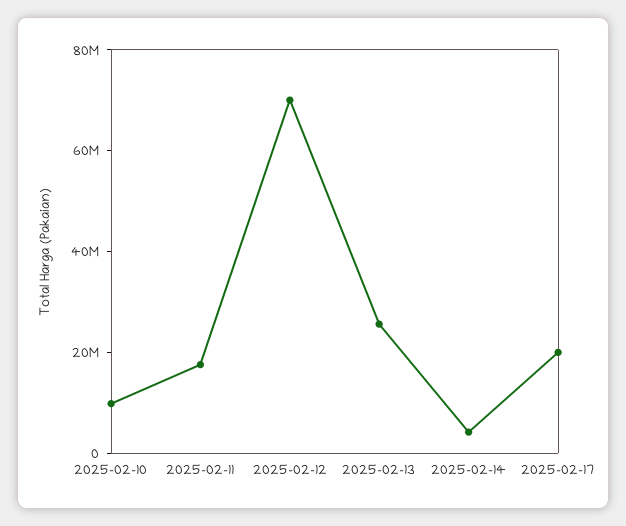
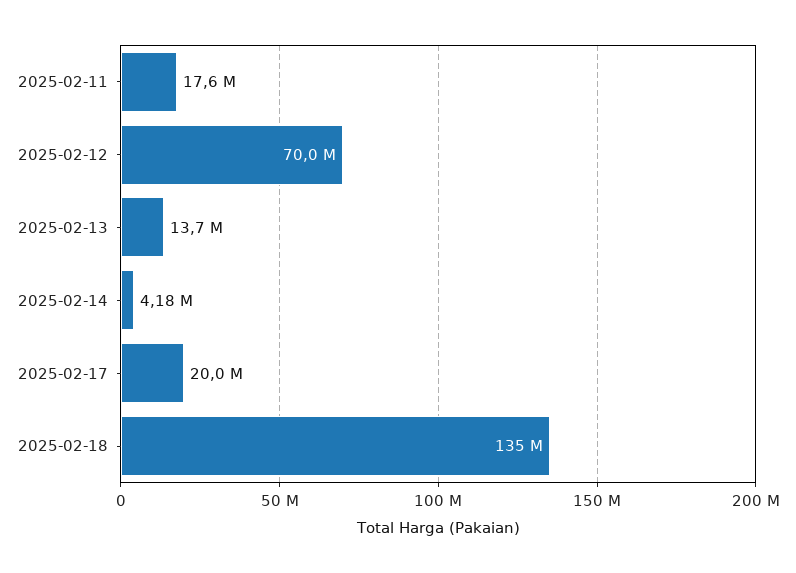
2025-02-10: 10000000 -> none
2025-02-13: 25000000 -> 13700000
2025-02-18: none -> 135000000

